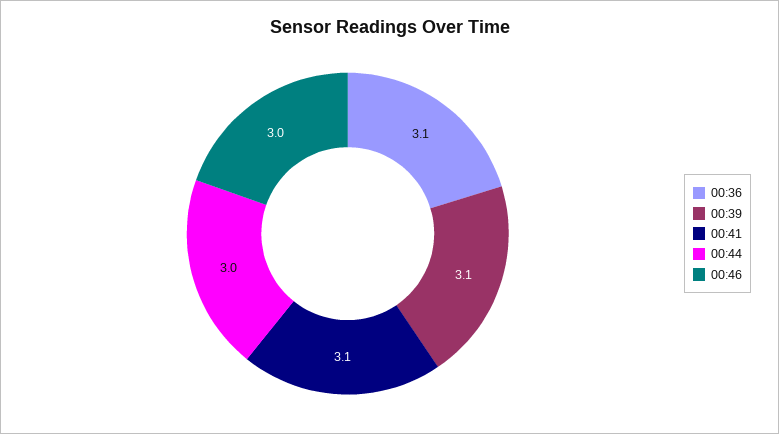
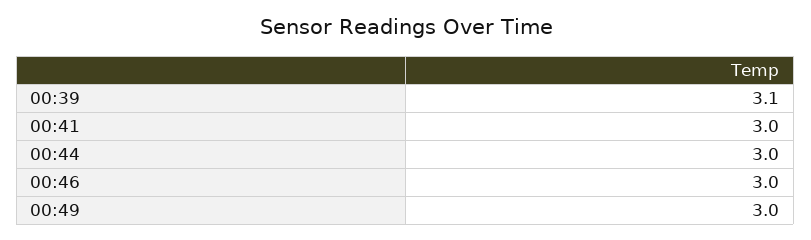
00:36: 3.1 -> none
00:41: 3.1 -> 3
00:49: none -> 3

